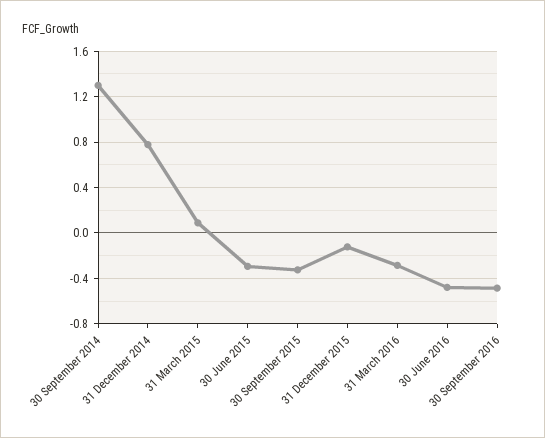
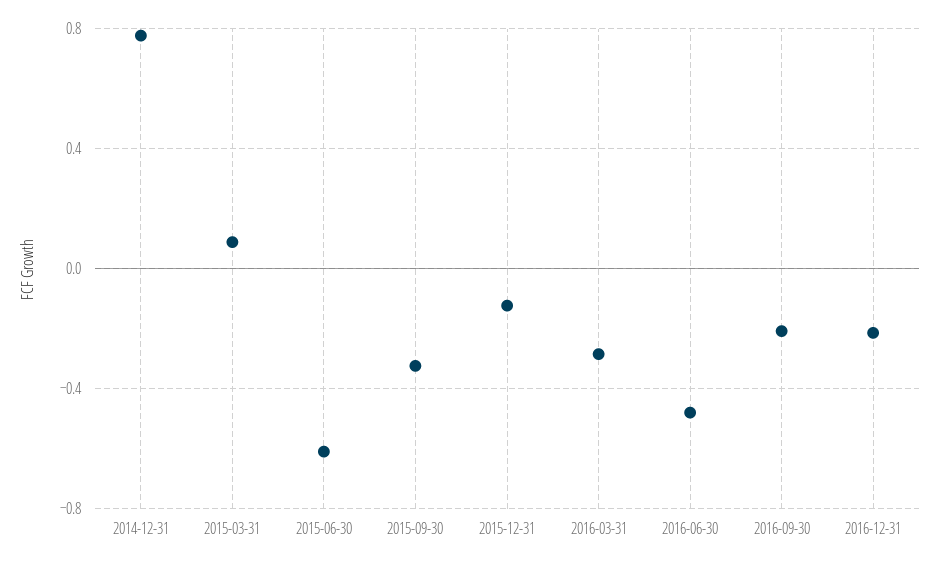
30 September 2014: 1.3 -> none
30 June 2015: -0.3 -> -0.6
30 September 2016: -0.5 -> -0.2
2016-12-31: none -> -0.2

